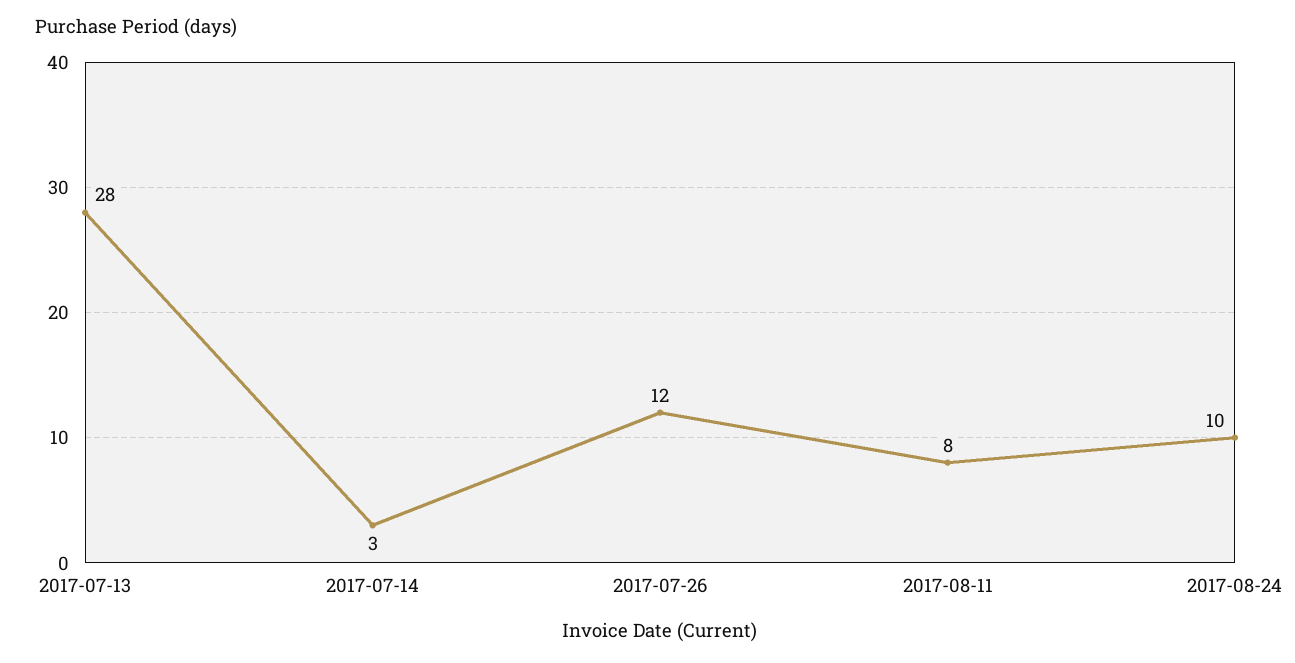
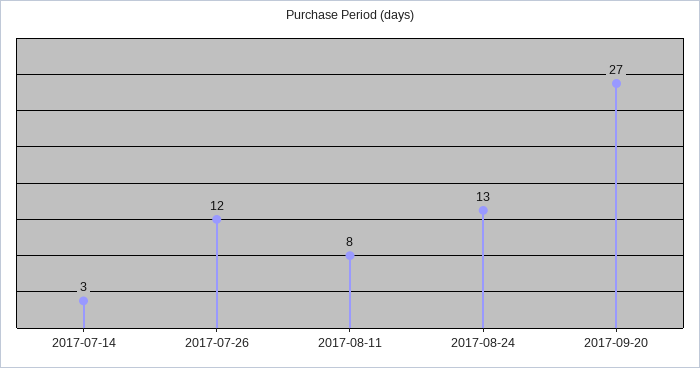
2017-07-13: 28 -> none
2017-08-24: 10 -> 13
2017-09-20: none -> 27

